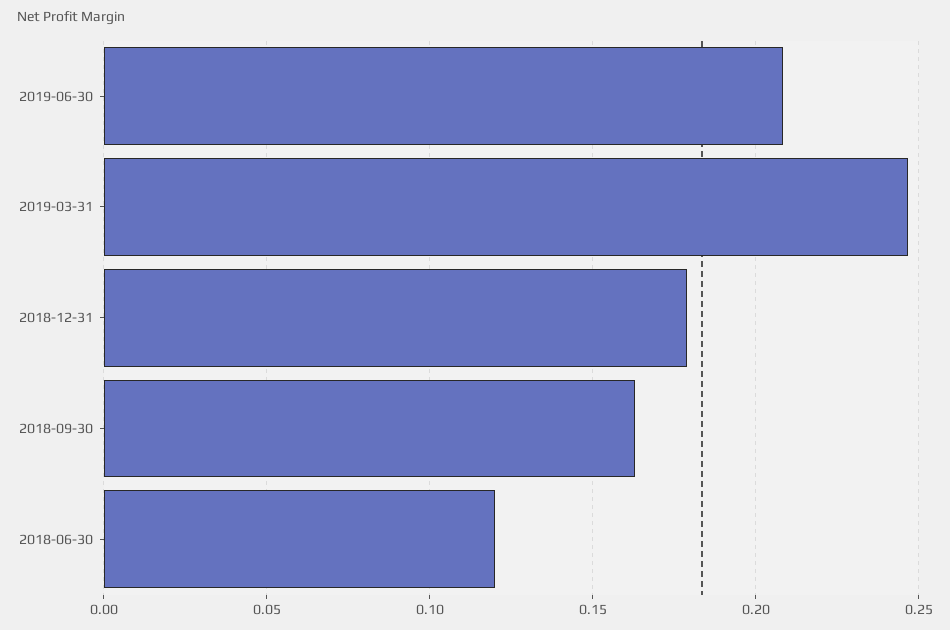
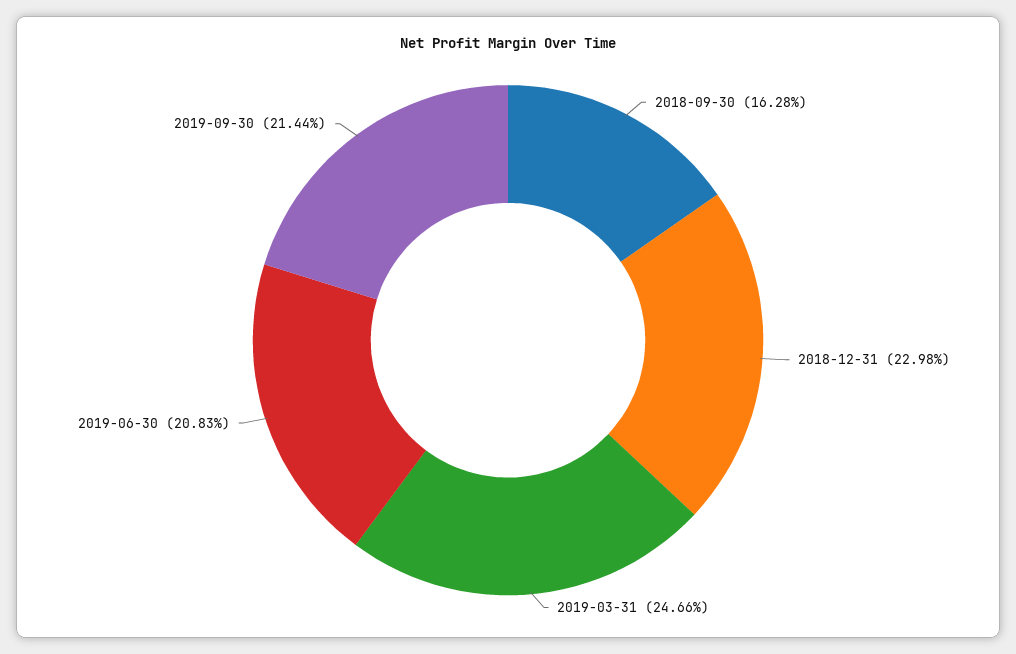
2018-12-31: 0.18 -> 0.2298
2018-06-30: 0.12 -> none
2019-09-30: none -> 0.2144

